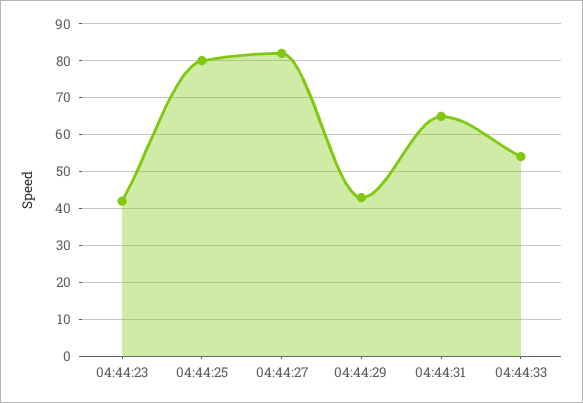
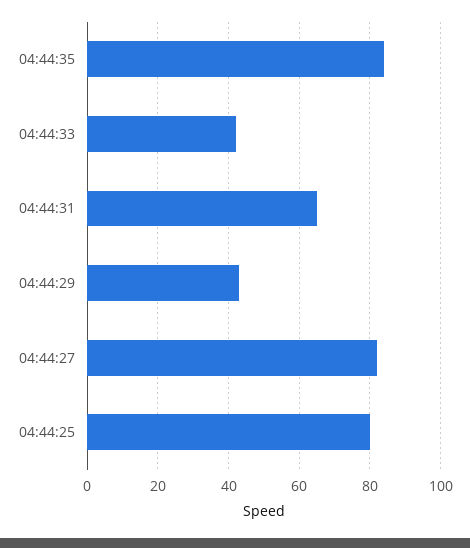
04:44:23: 42 -> none
04:44:33: 54 -> 42
04:44:35: none -> 84

